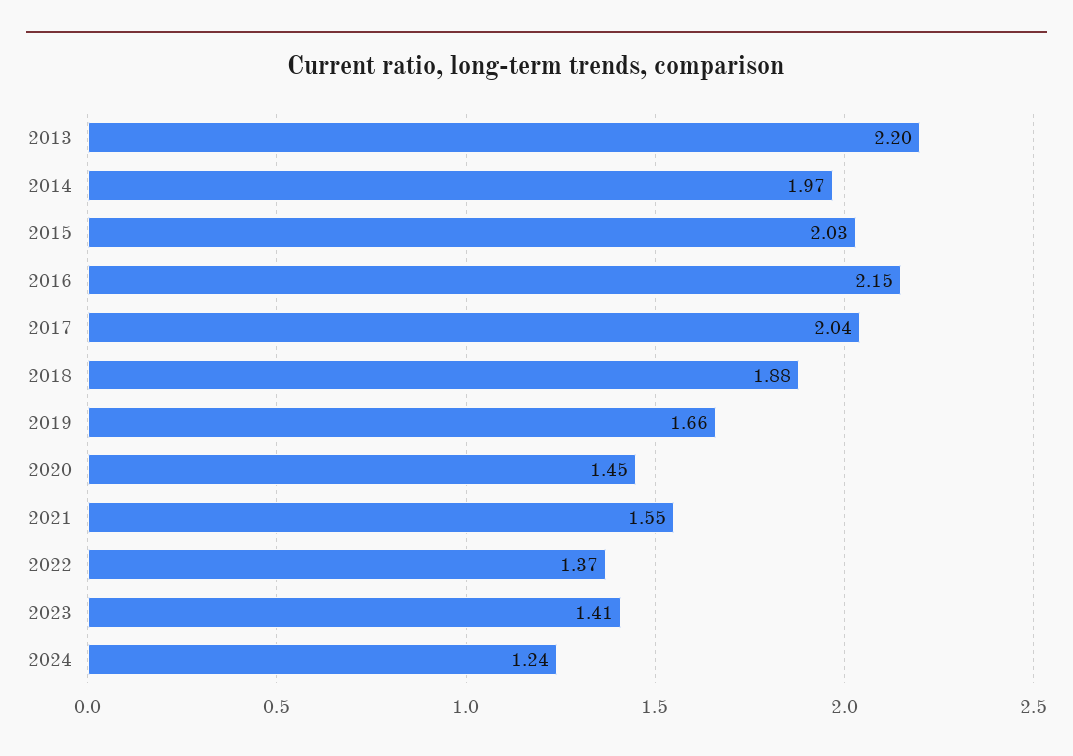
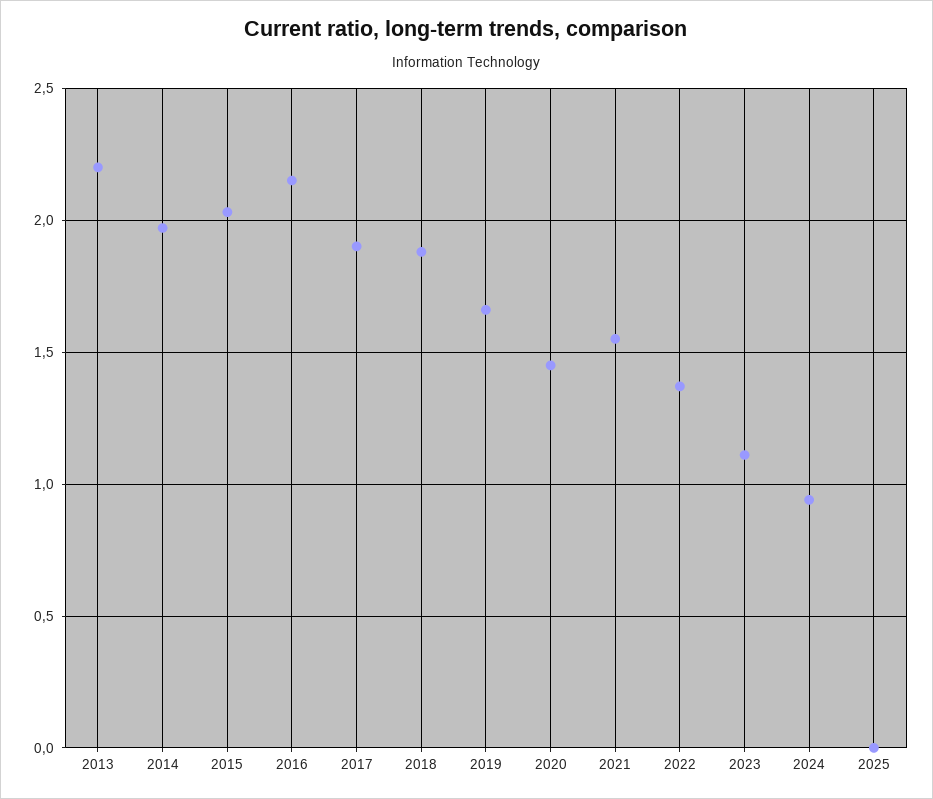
2017: 2.04 -> 1.9
2023: 1.41 -> 1.1
2024: 1.24 -> 0.95
2025: none -> 0

